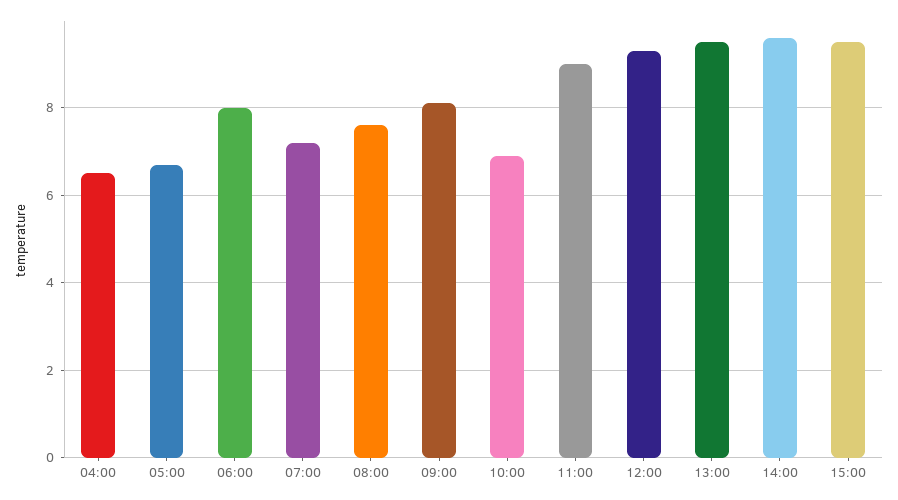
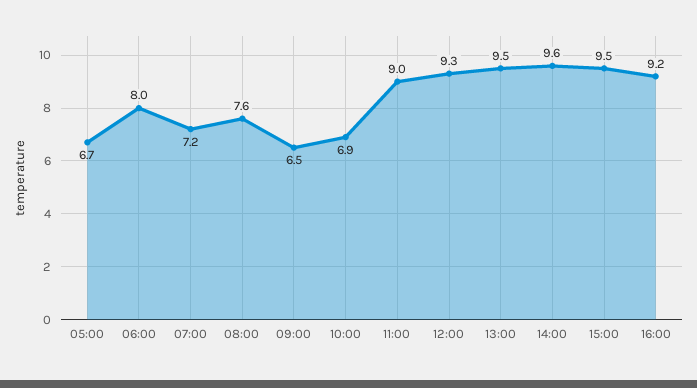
04:00: 6.5 -> none
09:00: 8 -> 6.5
16:00: none -> 9.2

